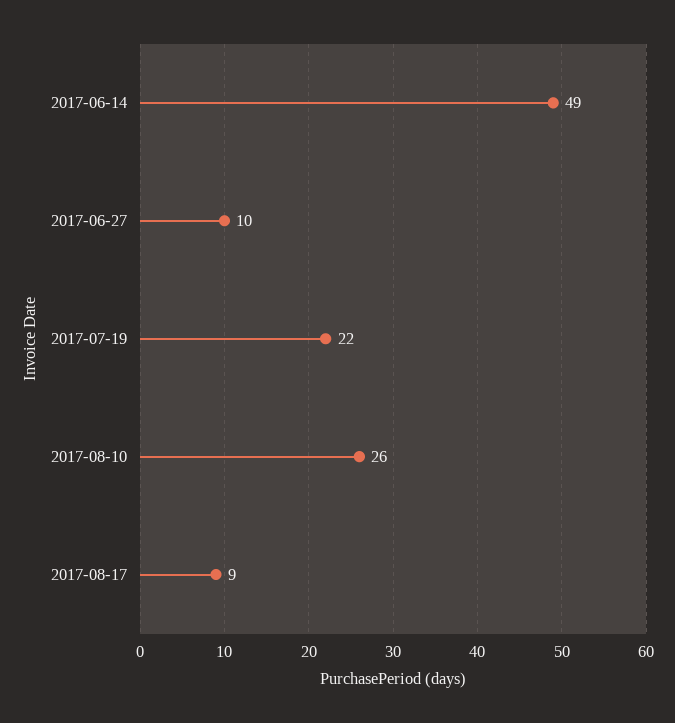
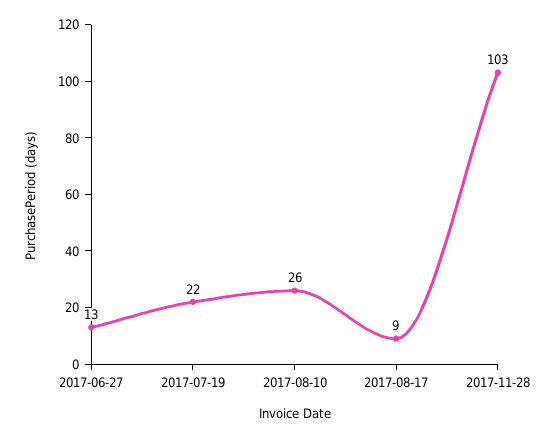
2017-06-14: 49 -> none
2017-06-27: 10 -> 13
2017-11-28: none -> 103

